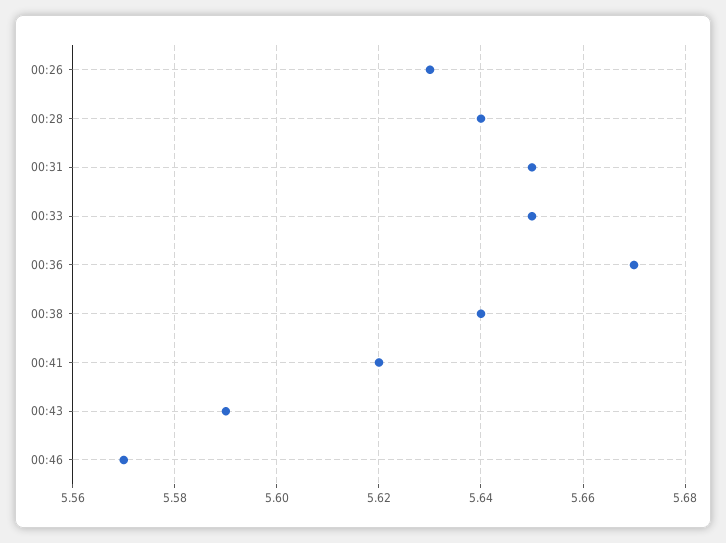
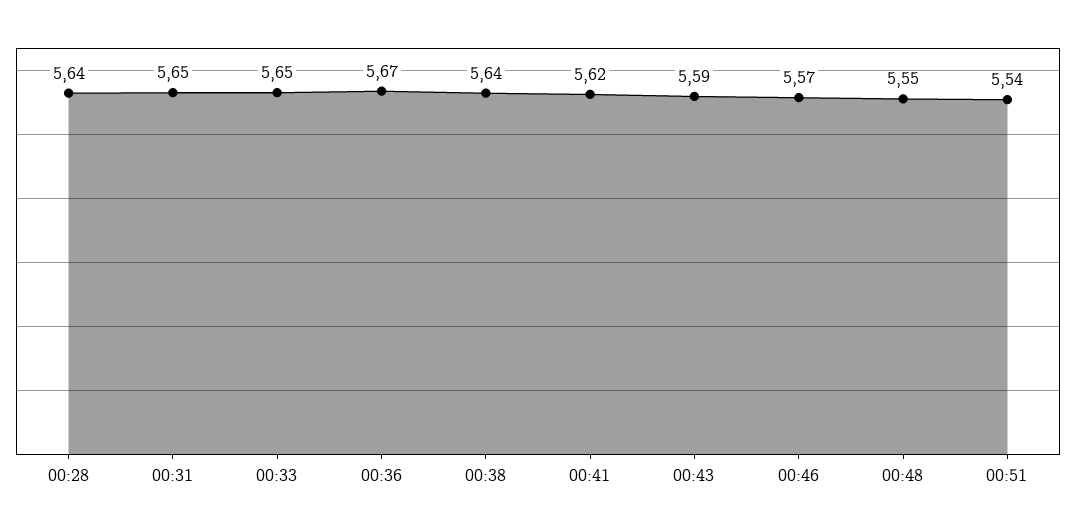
00:26: 5.63 -> none
00:48: none -> 5.55
00:51: none -> 5.54

